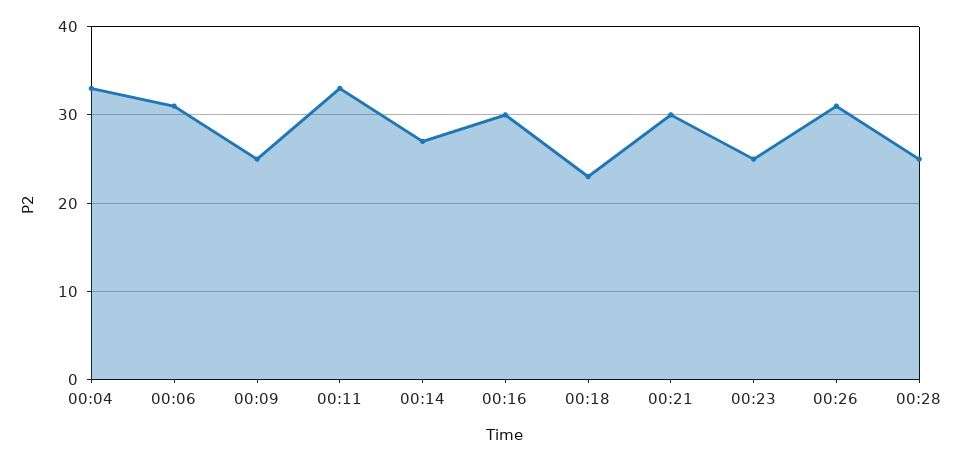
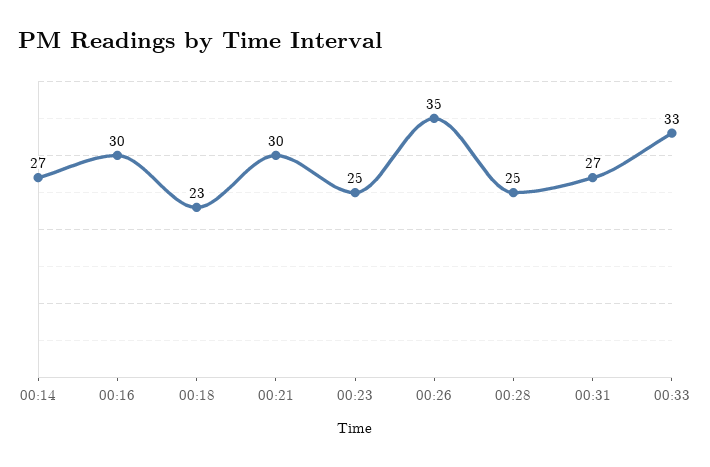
00:04: 33 -> none
00:06: 31 -> none
00:09: 25 -> none
00:11: 33 -> none
00:26: 31 -> 35
00:31: none -> 27
00:33: none -> 33

